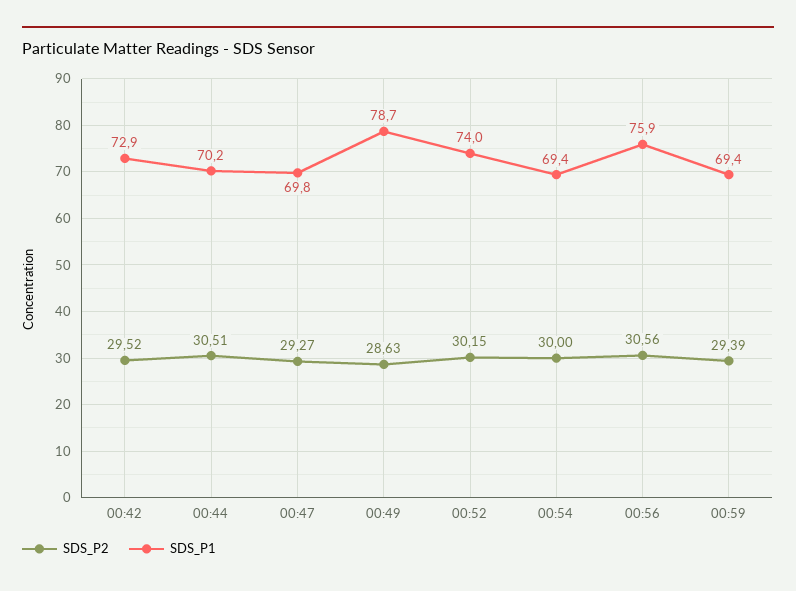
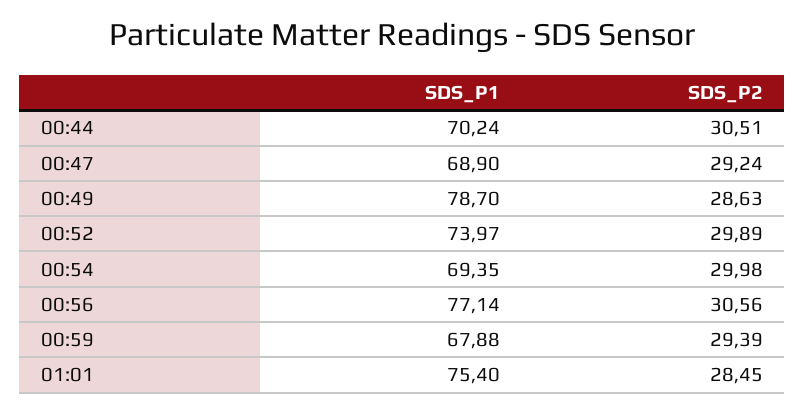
SDS_P2, 00:42: 29.52 -> none
SDS_P1, 00:42: 72.9 -> none
SDS_P2, 00:47: 29.27 -> 29.24
SDS_P1, 00:47: 69.8 -> 68.9
SDS_P2, 00:52: 30.15 -> 29.89
SDS_P2, 00:54: 30 -> 29.98
SDS_P1, 00:56: 75.9 -> 77.14
SDS_P1, 00:59: 69.4 -> 67.88
SDS_P1, 01:01: none -> 75.4
SDS_P2, 01:01: none -> 28.45

